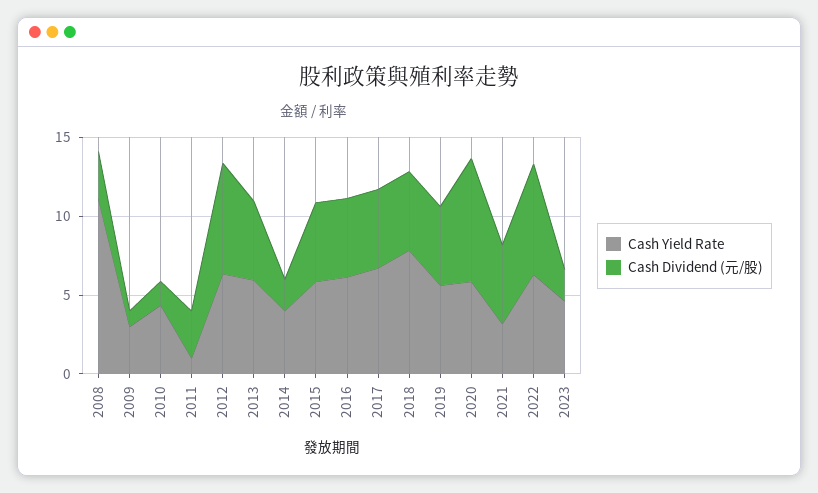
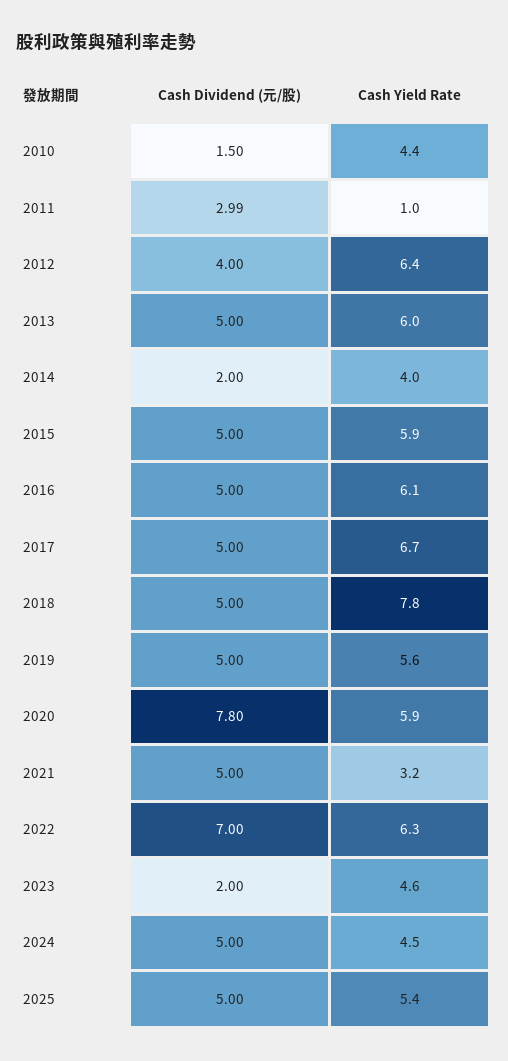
Cash Yield Rate, 2008: 11 -> none
Cash Dividend (元/股), 2008: 3 -> none
Cash Yield Rate, 2009: 3 -> none
Cash Dividend (元/股), 2009: 1 -> none
Cash Dividend (元/股), 2012: 7 -> 4
Cash Dividend (元/股), 2024: none -> 5
Cash Yield Rate, 2024: none -> 4.5
Cash Dividend (元/股), 2025: none -> 5
Cash Yield Rate, 2025: none -> 5.4

